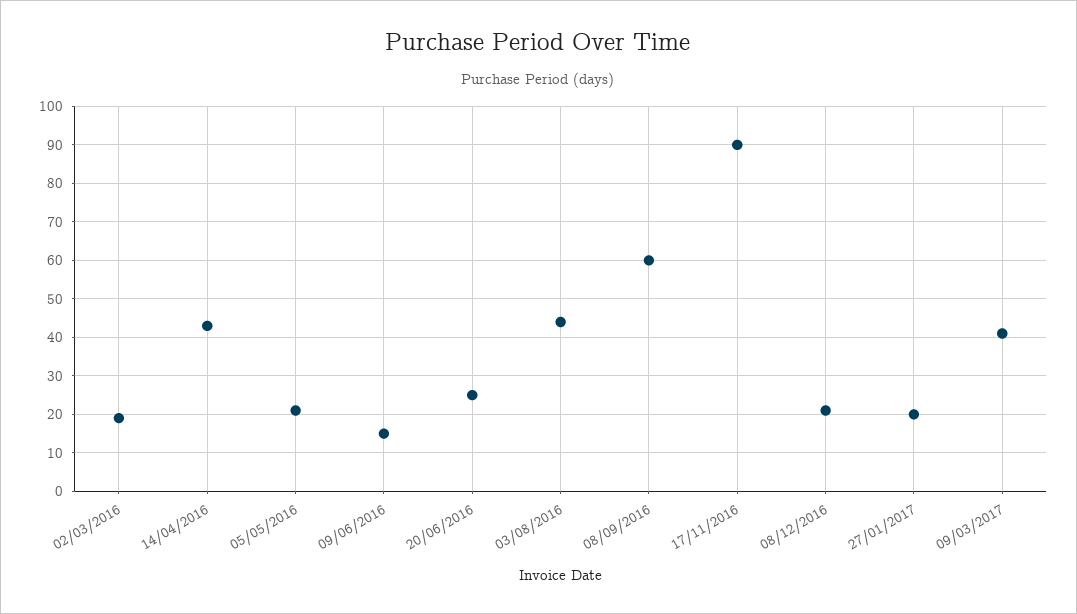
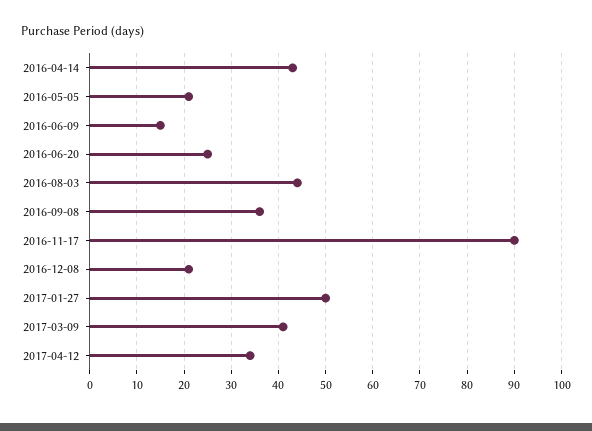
02/03/2016: 20 -> none
08/09/2016: 60 -> 35
27/01/2017: 20 -> 50
2017-04-12: none -> 35

